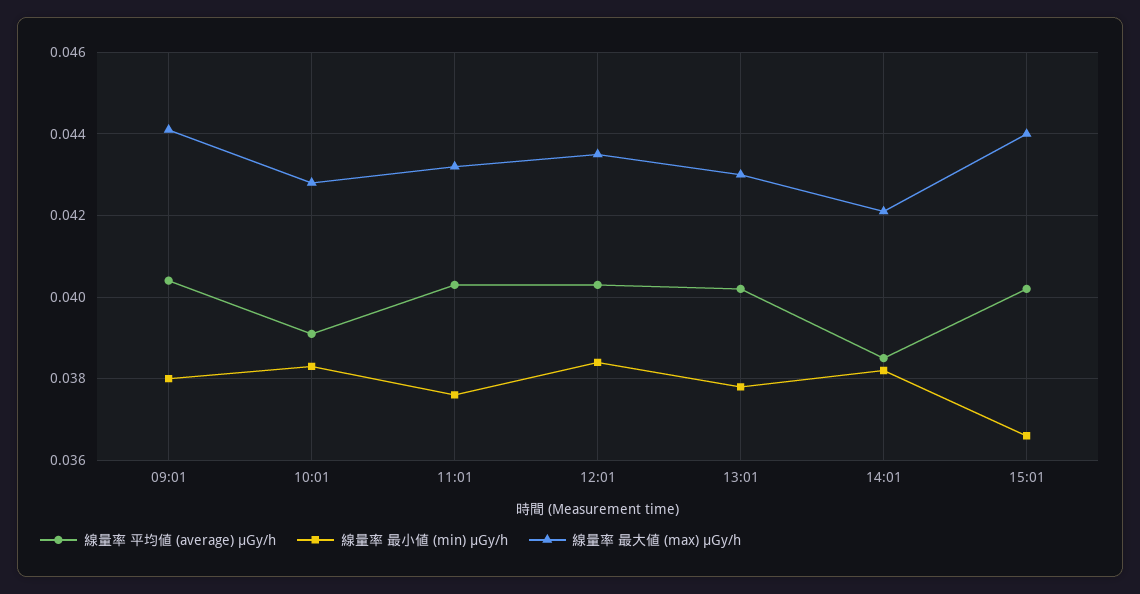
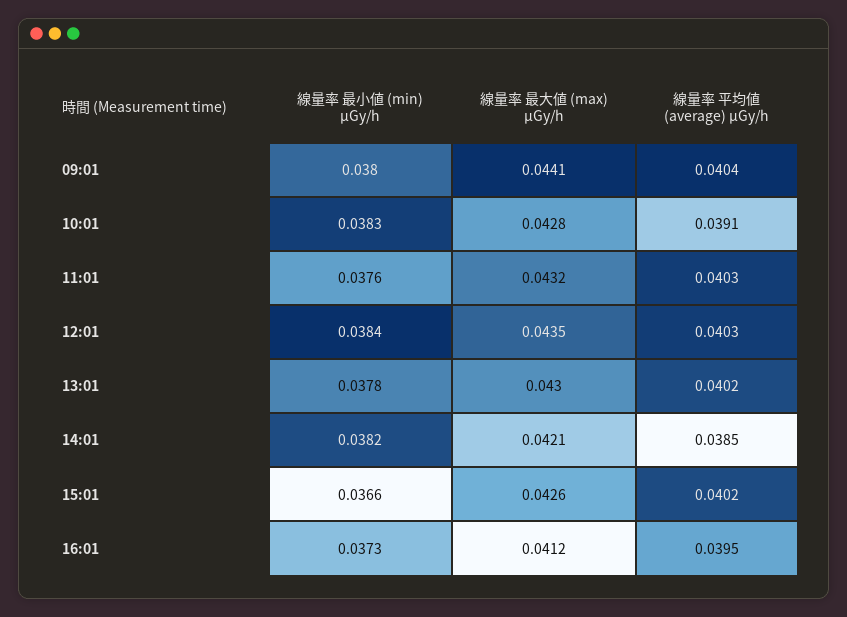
線量率 最大値 (max) μGy/h, 15:01: 0.044 -> 0.0426
線量率 最小値 (min) μGy/h, 16:01: none -> 0.0373
線量率 最大値 (max) μGy/h, 16:01: none -> 0.0412
線量率 平均値 (average) μGy/h, 16:01: none -> 0.0395

